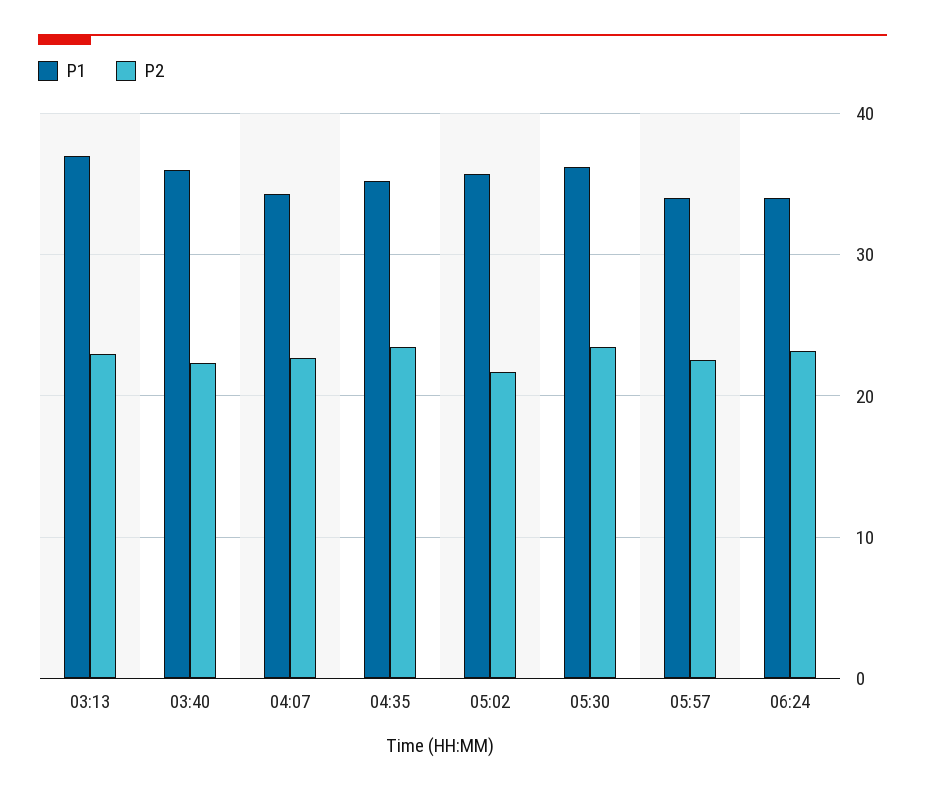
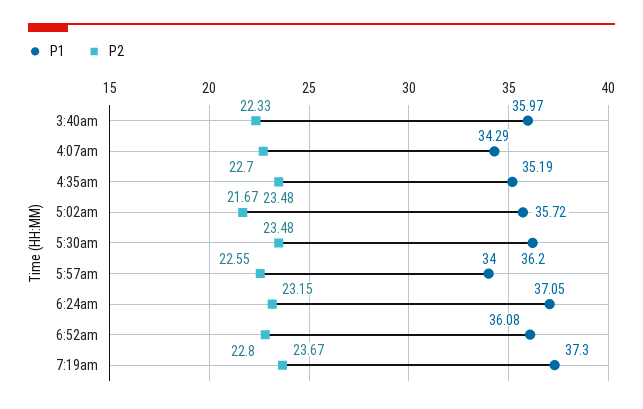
P1, 03:13: 37 -> none
P2, 03:13: 23 -> none
P1, 06:24: 34 -> 37.05
P1, 6:52am: none -> 36.08
P2, 6:52am: none -> 22.8
P1, 7:19am: none -> 37.3
P2, 7:19am: none -> 23.67

